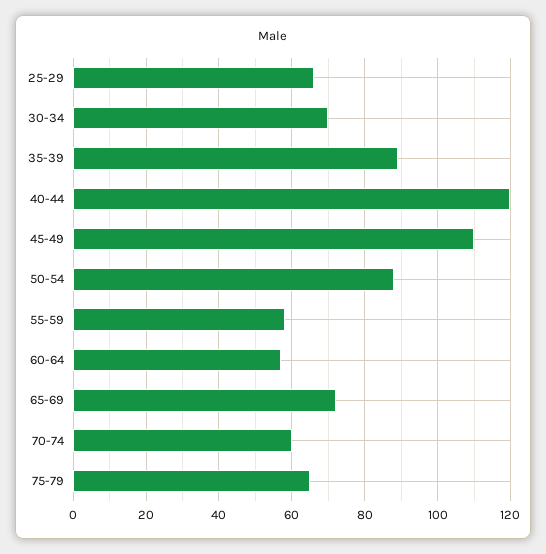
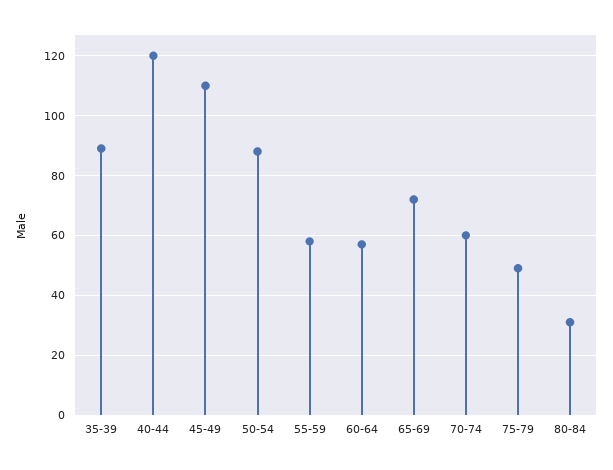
25-29: 65 -> none
30-34: 70 -> none
75-79: 65 -> 50
80-84: none -> 30

